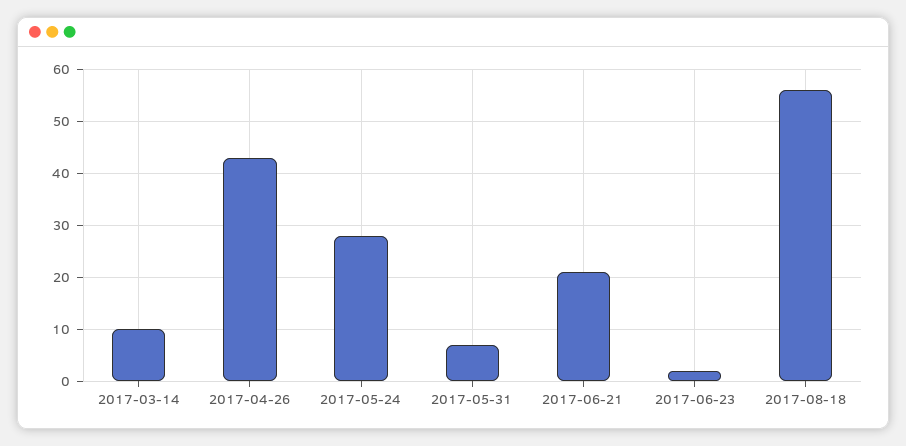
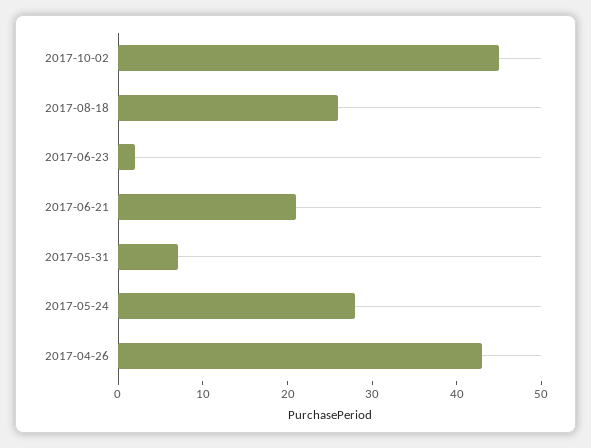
2017-03-14: 10 -> none
2017-08-18: 55 -> 26
2017-10-02: none -> 45

